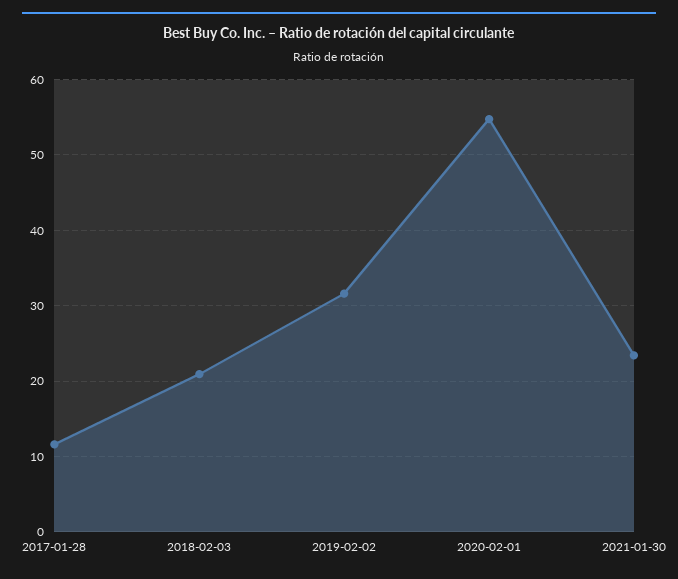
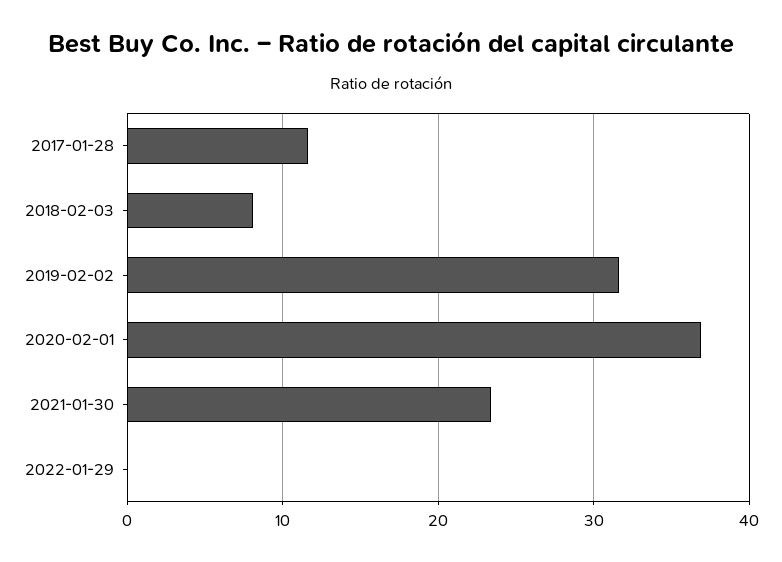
2018-02-03: 21 -> 8
2020-02-01: 55 -> 37
2022-01-29: none -> 0

